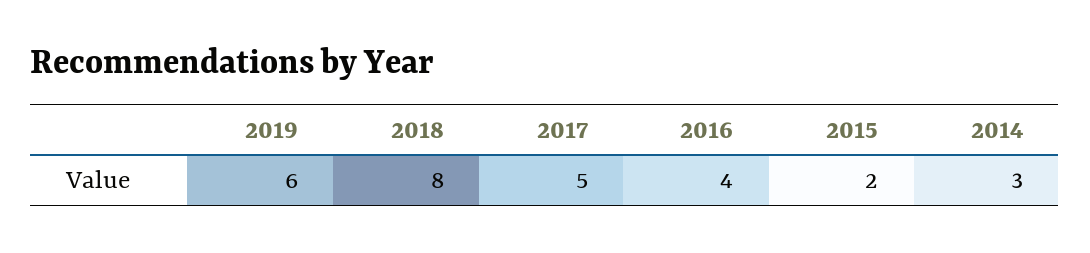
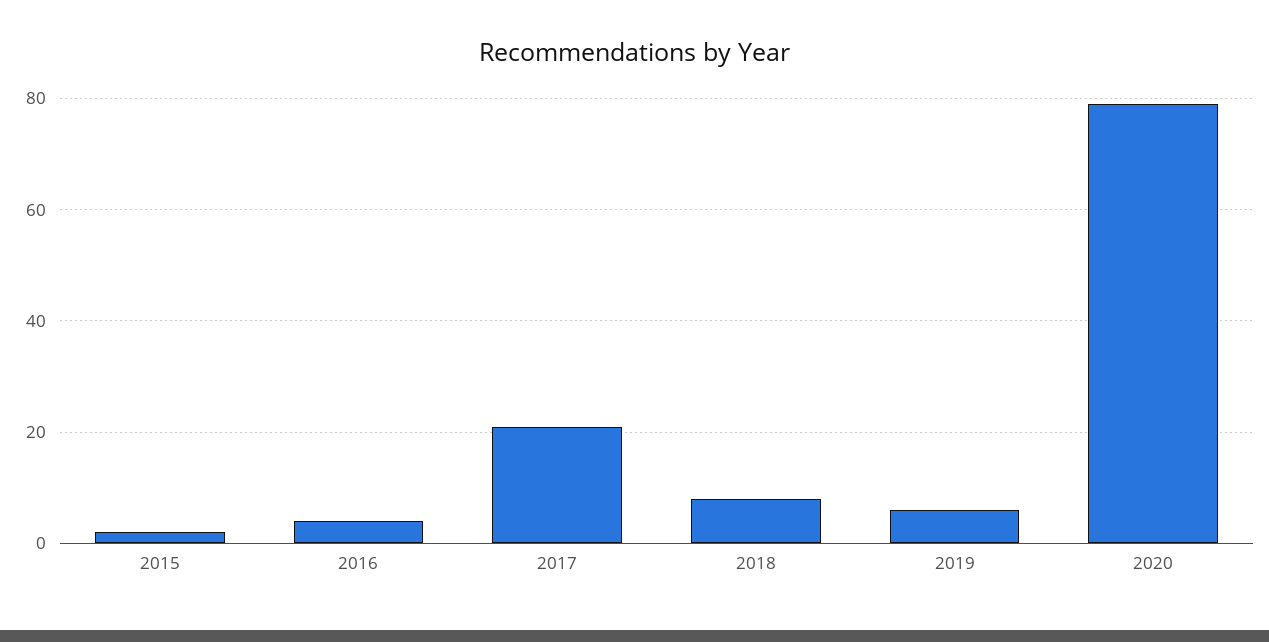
2017: 5 -> 20
2014: 3 -> none
2020: none -> 80

